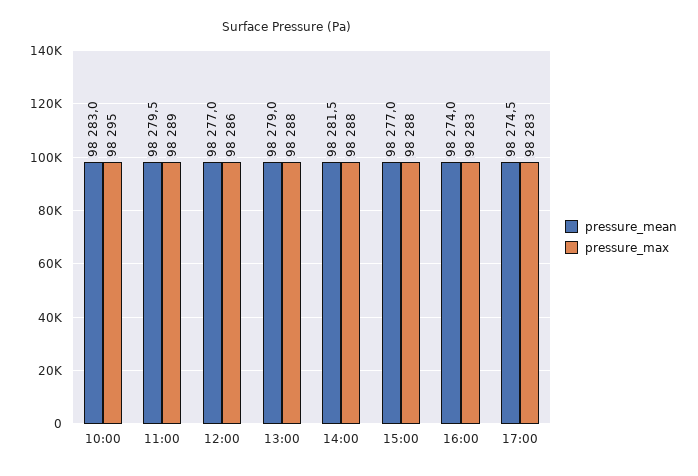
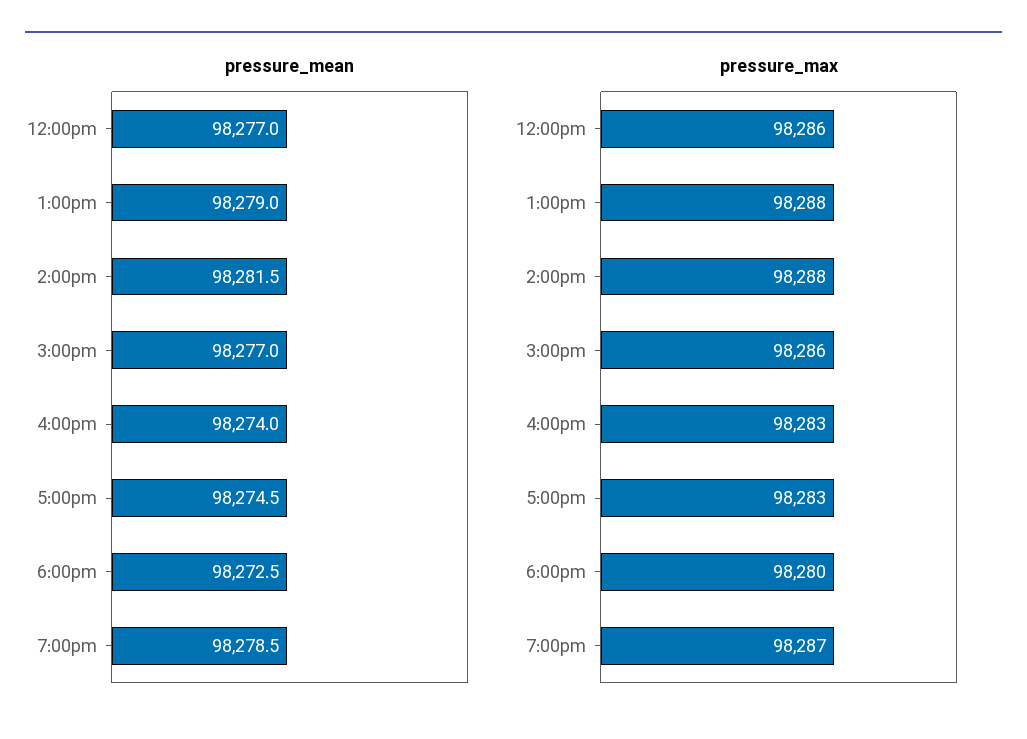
pressure_mean, 10:00: 98283 -> none
pressure_max, 10:00: 98295 -> none
pressure_mean, 11:00: 98279.5 -> none
pressure_max, 11:00: 98289 -> none
pressure_max, 15:00: 98288 -> 98286
pressure_mean, 6:00pm: none -> 98272.5
pressure_mean, 7:00pm: none -> 98278.5
pressure_max, 6:00pm: none -> 98280
pressure_max, 7:00pm: none -> 98287

